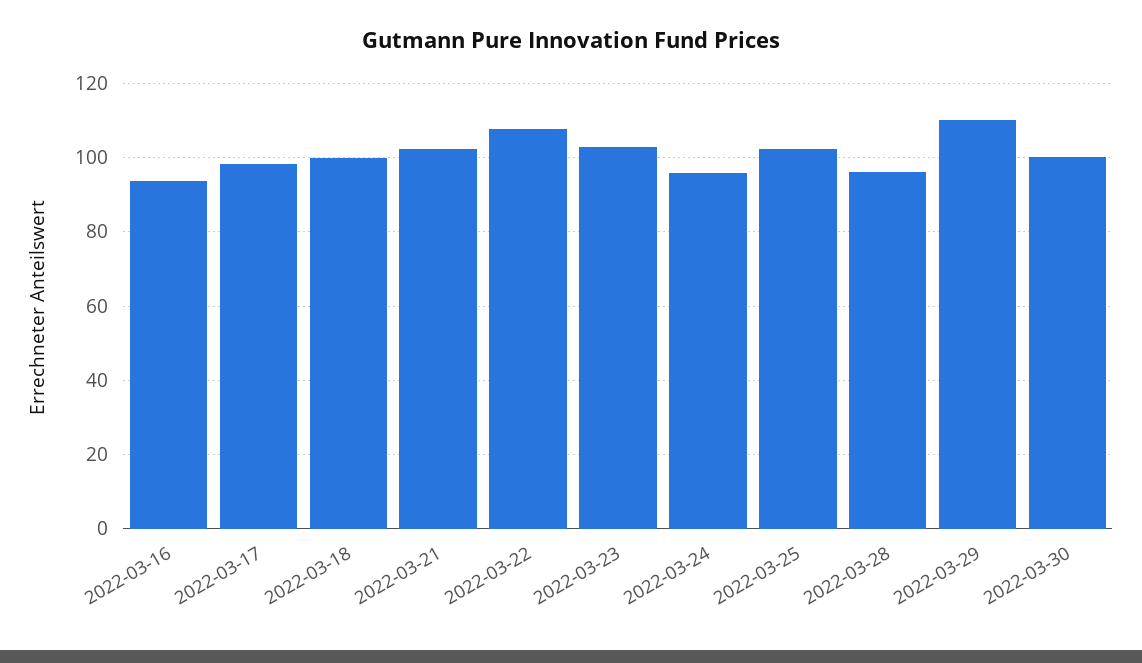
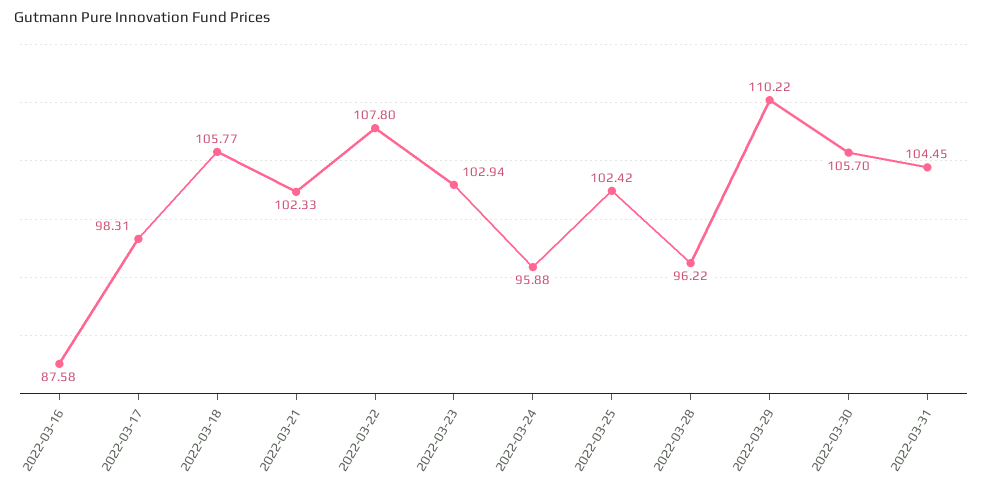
2022-03-16: 94 -> 87.58
2022-03-18: 100 -> 105.77
2022-03-30: 100 -> 105.7
2022-03-31: none -> 104.45

